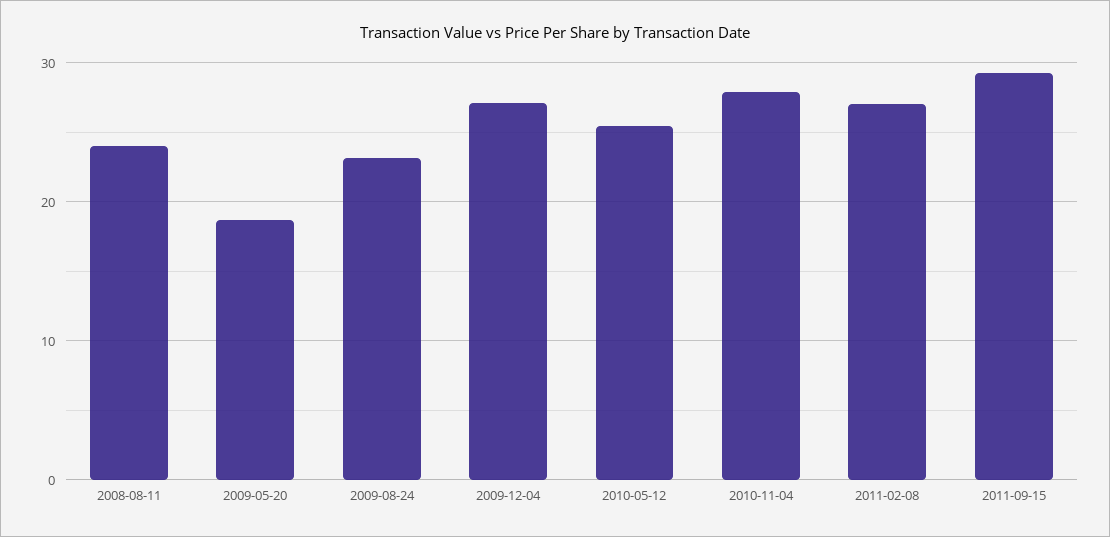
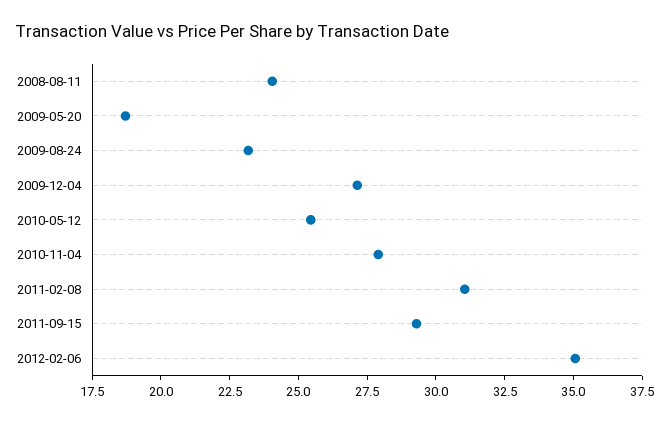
2011-02-08: 27 -> 31
2012-02-06: none -> 35

